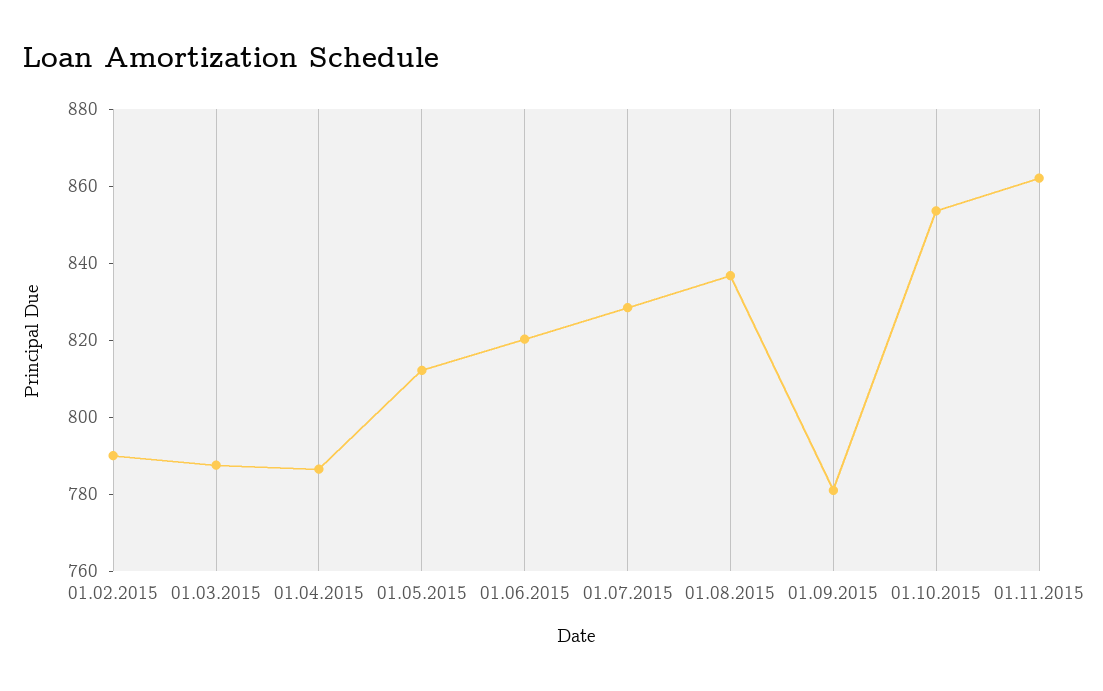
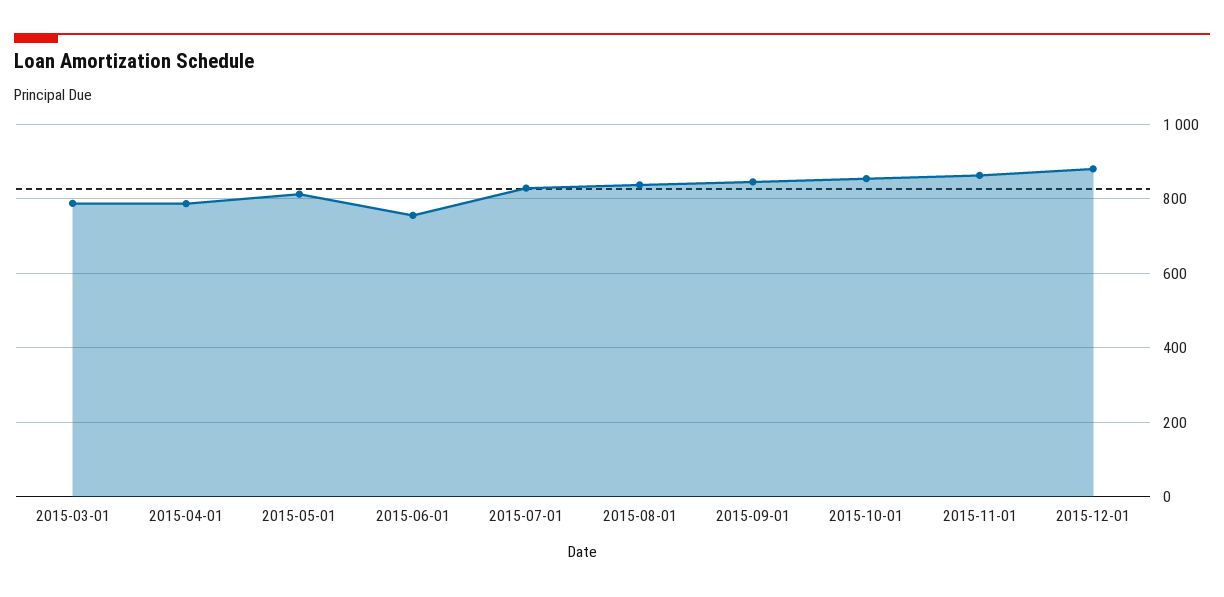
01.02.2015: 790 -> none
01.06.2015: 820 -> 760
01.09.2015: 780 -> 840
2015-12-01: none -> 880

